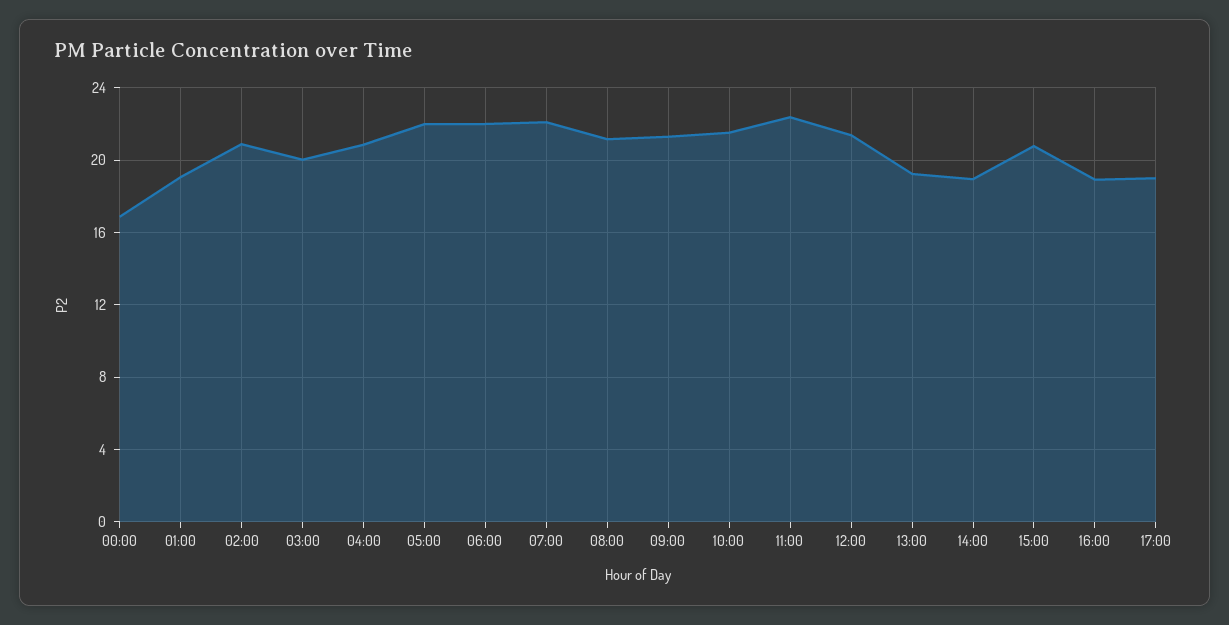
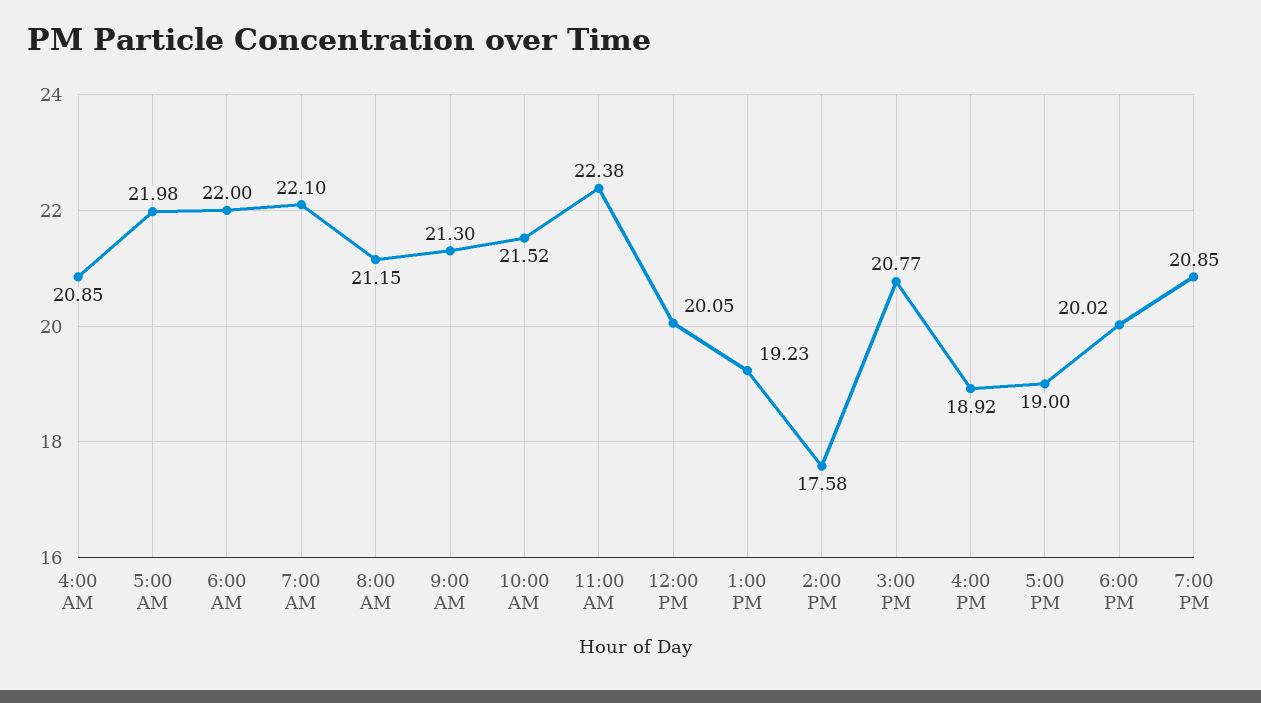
00:00: 17 -> none
01:00: 19 -> none
02:00: 21 -> none
03:00: 20 -> none
12:00: 21.5 -> 20.05
14:00: 19 -> 17.58
6:00 PM: none -> 20.02
7:00 PM: none -> 20.85

